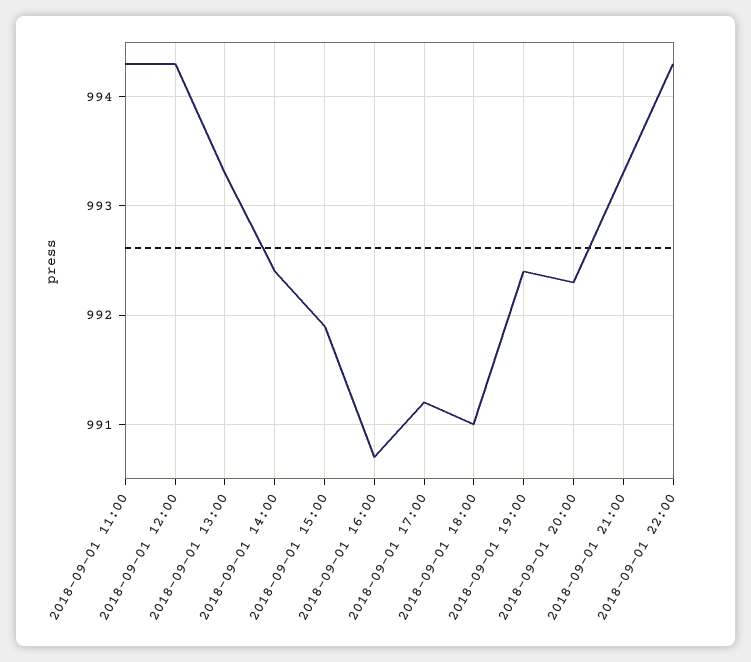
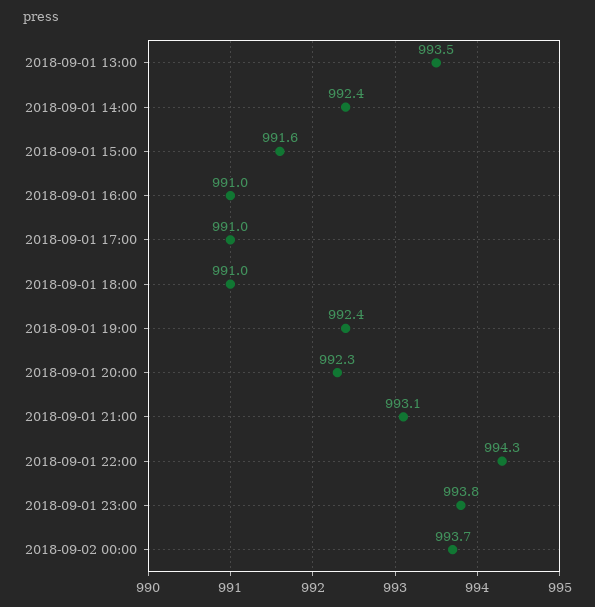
2018-09-01 11:00: 994.3 -> none
2018-09-01 12:00: 994.3 -> none
2018-09-01 13:00: 993.3 -> 993.5
2018-09-01 15:00: 991.9 -> 991.6
2018-09-01 16:00: 990.7 -> 991
2018-09-01 17:00: 991.2 -> 991
2018-09-01 21:00: 993.3 -> 993.1
2018-09-01 23:00: none -> 993.8
2018-09-02 00:00: none -> 993.7

